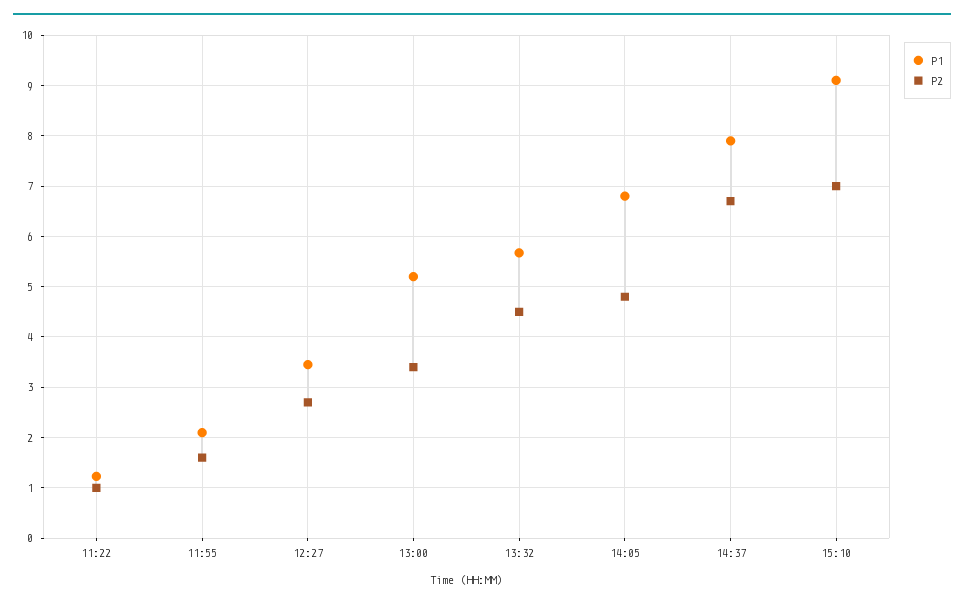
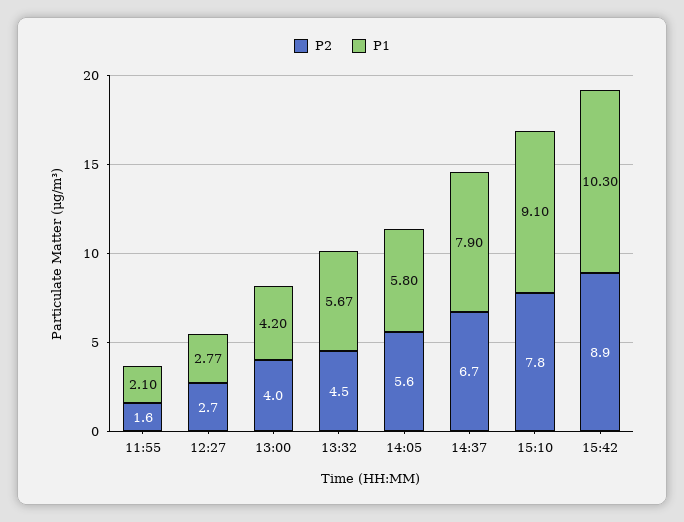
P1, 11:22: 1.2 -> none
P2, 11:22: 1 -> none
P1, 12:27: 3.4 -> 2.77
P1, 13:00: 5.2 -> 4.2
P2, 13:00: 3.4 -> 4
P1, 14:05: 6.8 -> 5.8
P2, 14:05: 4.8 -> 5.6
P2, 15:10: 7 -> 7.8
P2, 15:42: none -> 8.9
P1, 15:42: none -> 10.3

